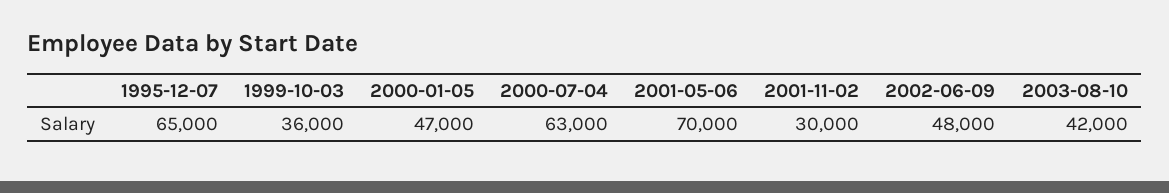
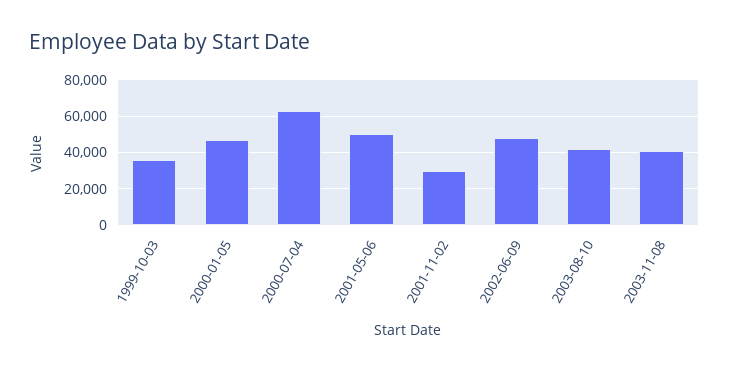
1995-12-07: 65000 -> none
2001-05-06: 70000 -> 50000
2003-11-08: none -> 40000

